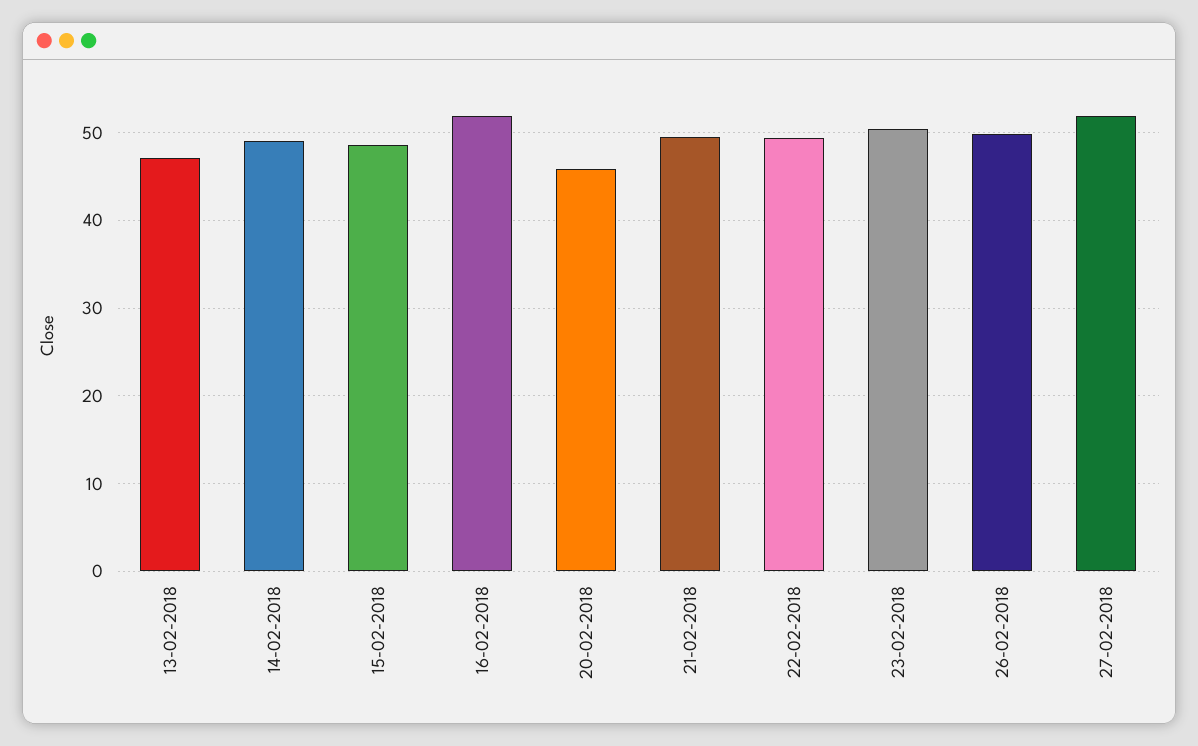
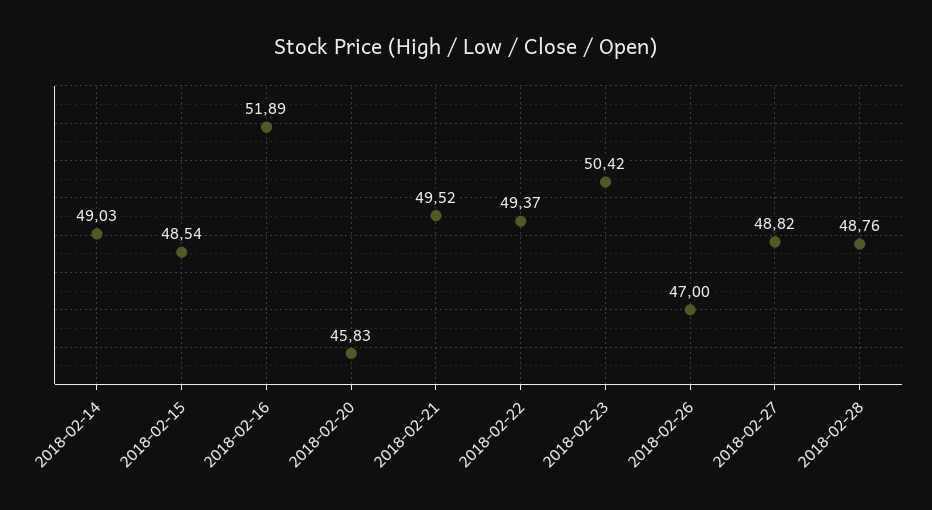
13-02-2018: 47 -> none
26-02-2018: 50 -> 47
27-02-2018: 52 -> 48.82
2018-02-28: none -> 48.76

